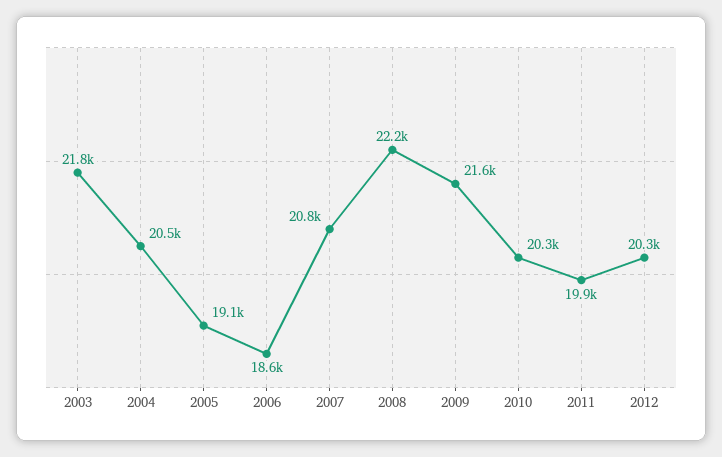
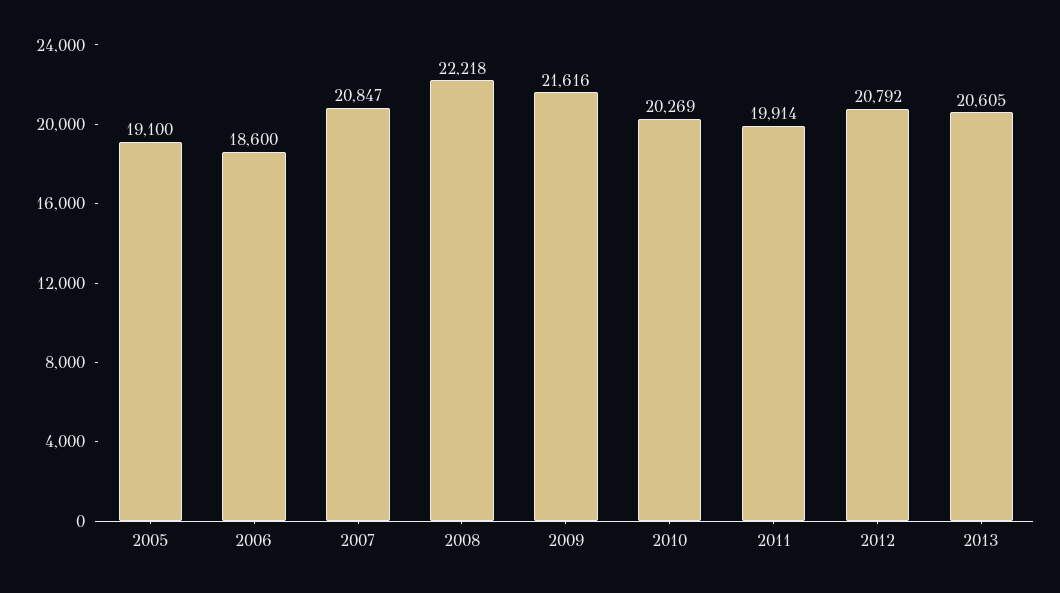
2003: 21800 -> none
2004: 20500 -> none
2012: 20300 -> 20792
2013: none -> 20605

